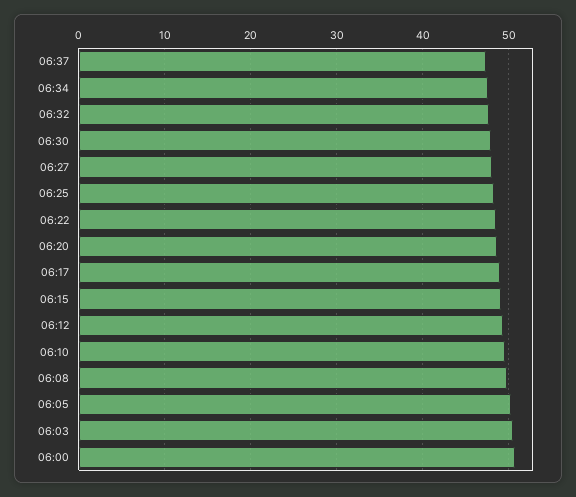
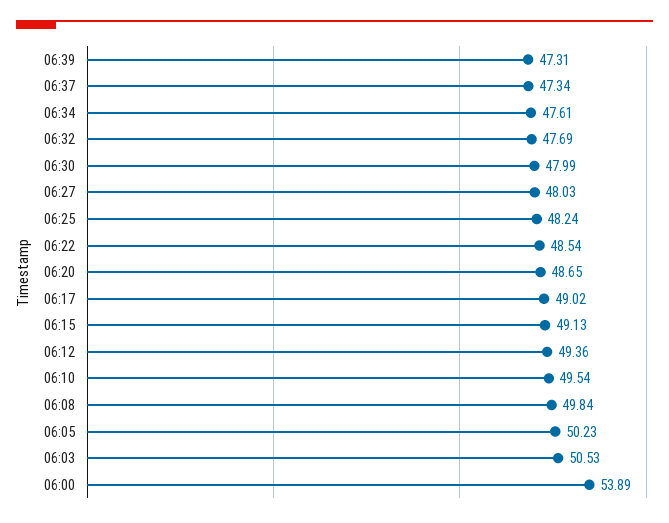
06:00: 51 -> 53.89
06:39: none -> 47.31

